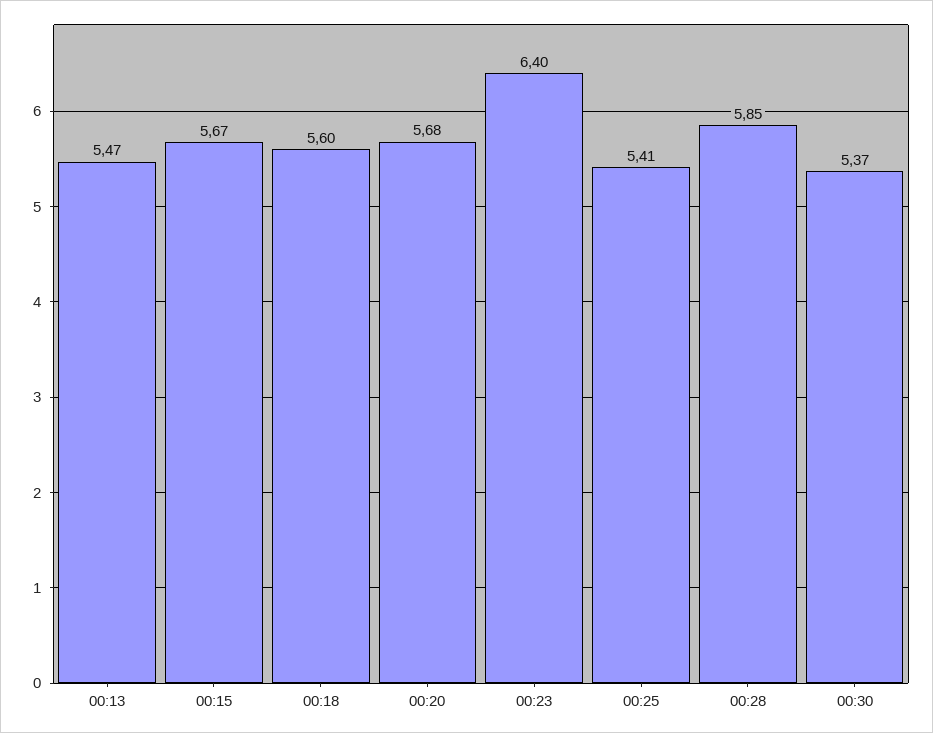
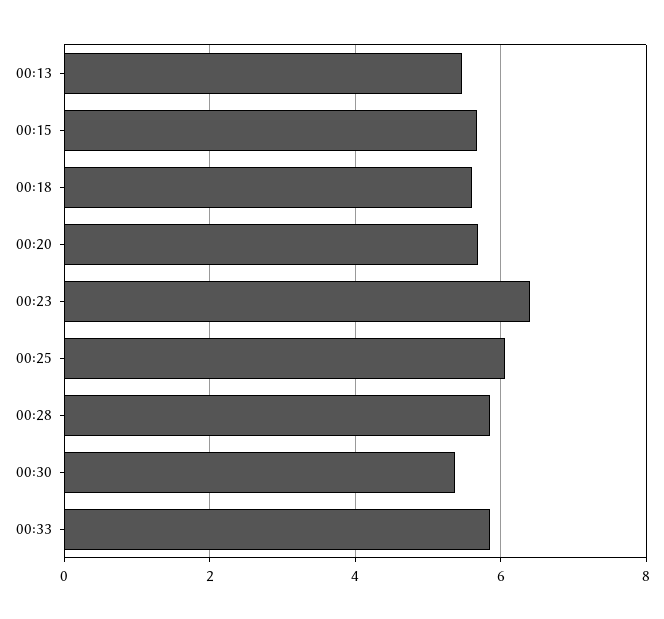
00:25: 5.41 -> 6
00:33: none -> 5.8

